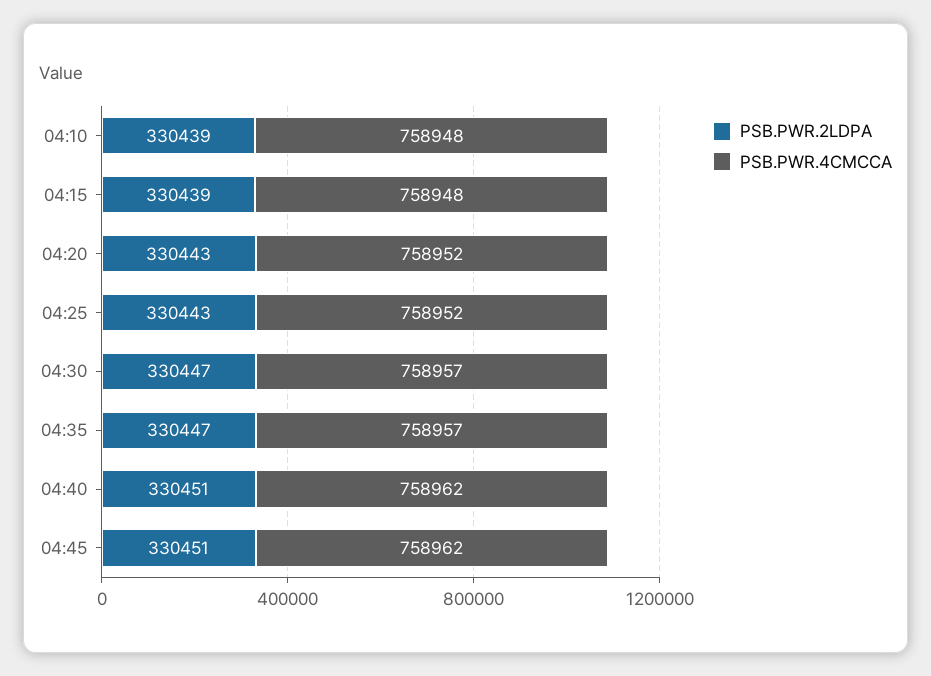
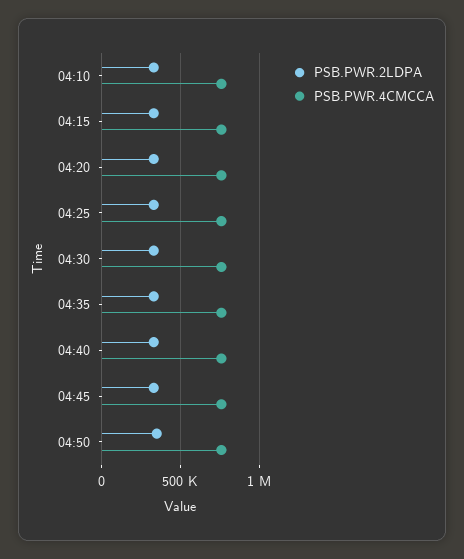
PSB.PWR.2LDPA, 04:50: none -> 350000
PSB.PWR.4CMCCA, 04:50: none -> 750000

